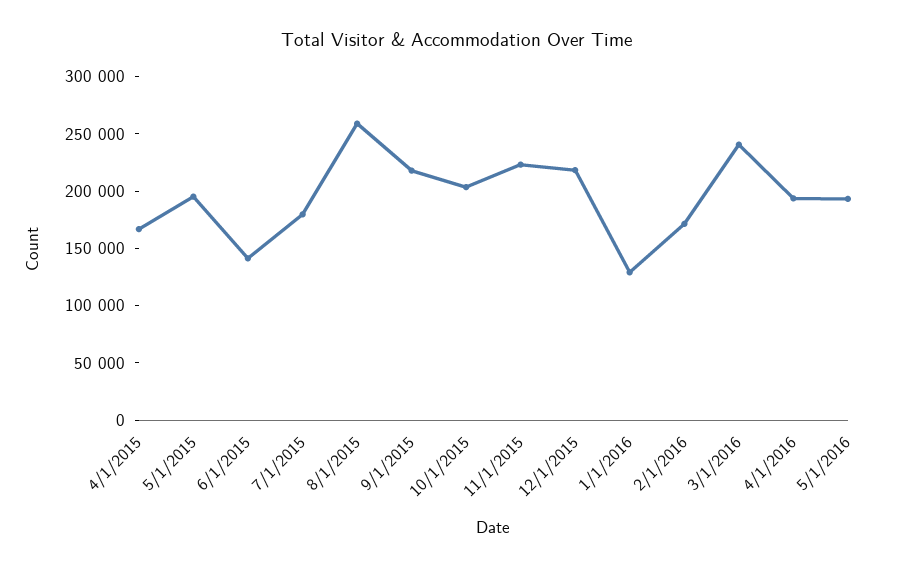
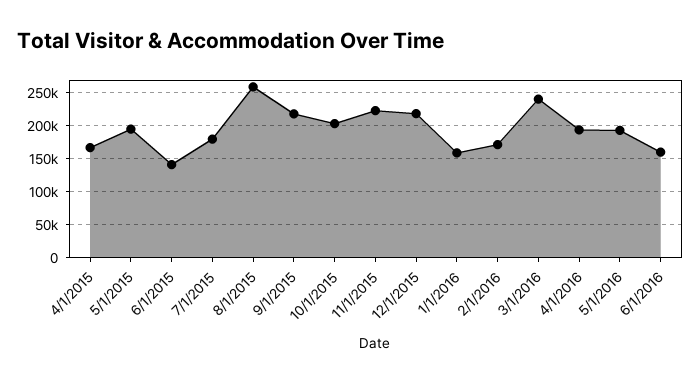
1/1/2016: 130000 -> 160000
6/1/2016: none -> 160000

